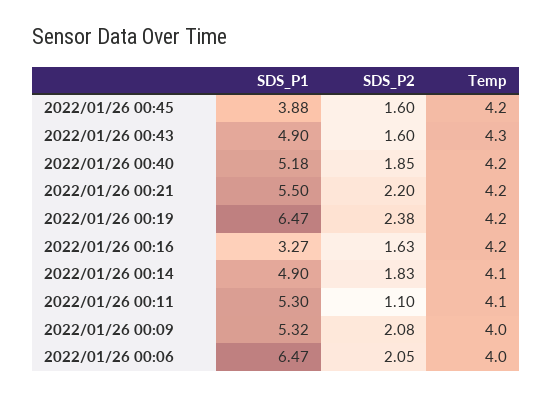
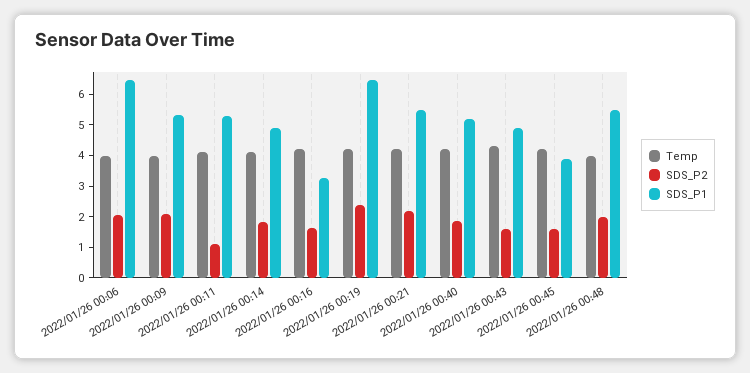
Temp, 2022/01/26 00:48: none -> 4
SDS_P2, 2022/01/26 00:48: none -> 2
SDS_P1, 2022/01/26 00:48: none -> 5.5

